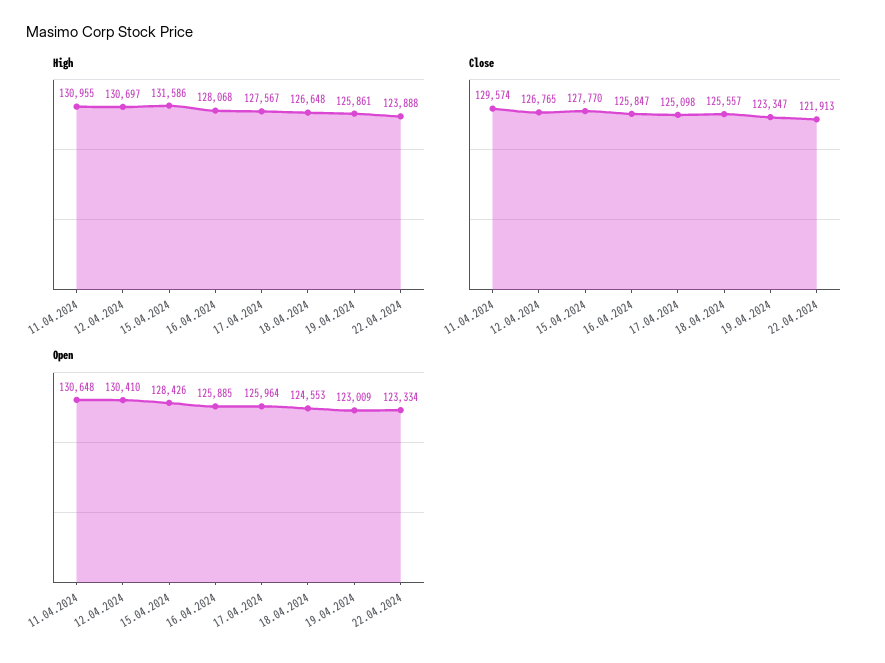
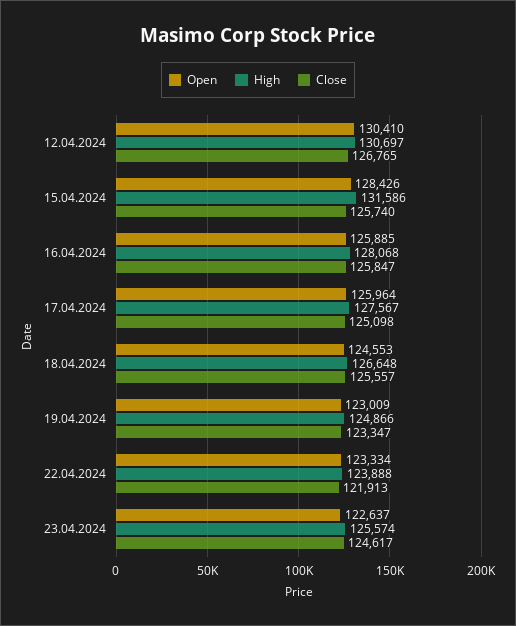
High, 11.04.2024: 130955 -> none
High, 19.04.2024: 125861 -> 124866
Close, 11.04.2024: 129574 -> none
Close, 15.04.2024: 127770 -> 125740
Open, 11.04.2024: 130648 -> none
Open, 23.04.2024: none -> 122637
High, 23.04.2024: none -> 125574
Close, 23.04.2024: none -> 124617

